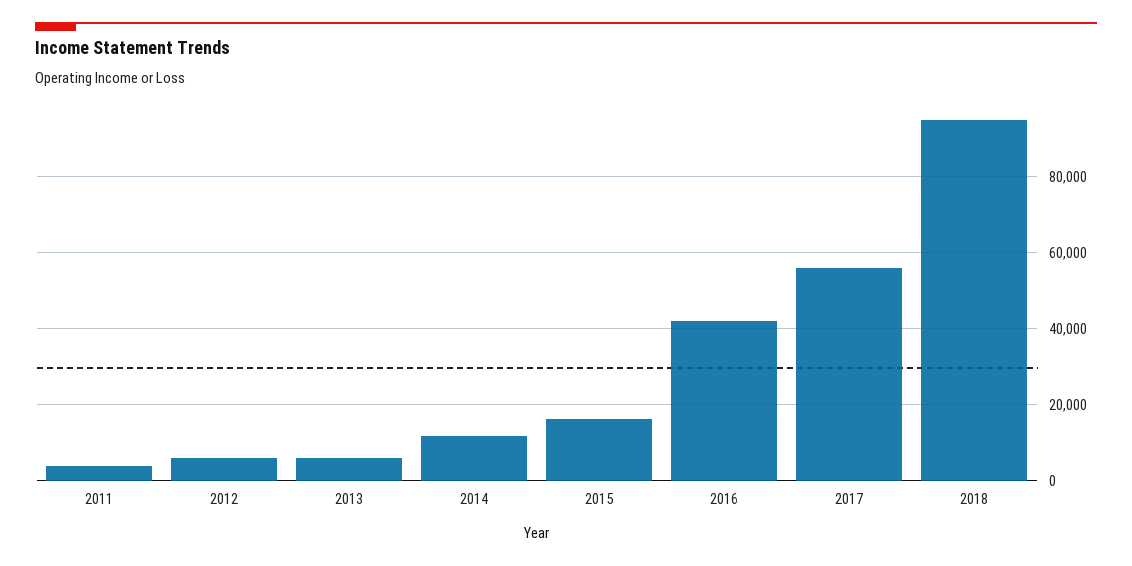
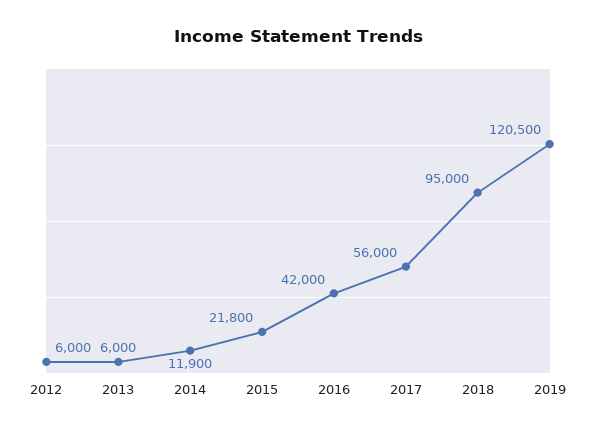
2011: 4000 -> none
2015: 16000 -> 21800
2019: none -> 120500

